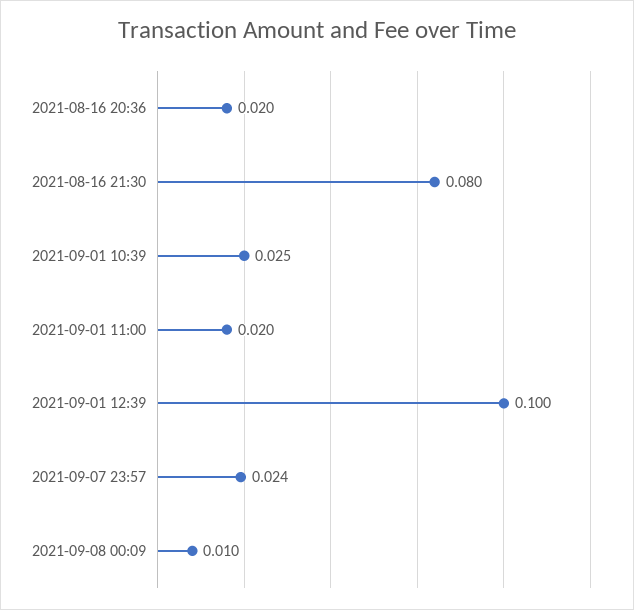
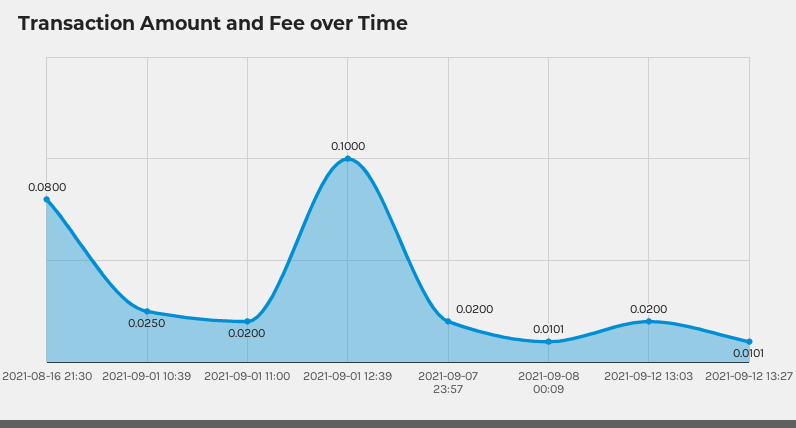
2021-08-16 20:36: 0.02 -> none
2021-09-07 23:57: 0.024 -> 0.02
2021-09-12 13:03: none -> 0.02
2021-09-12 13:27: none -> 0.0101

